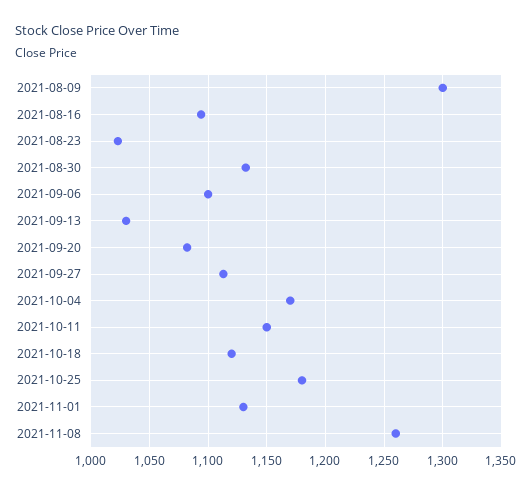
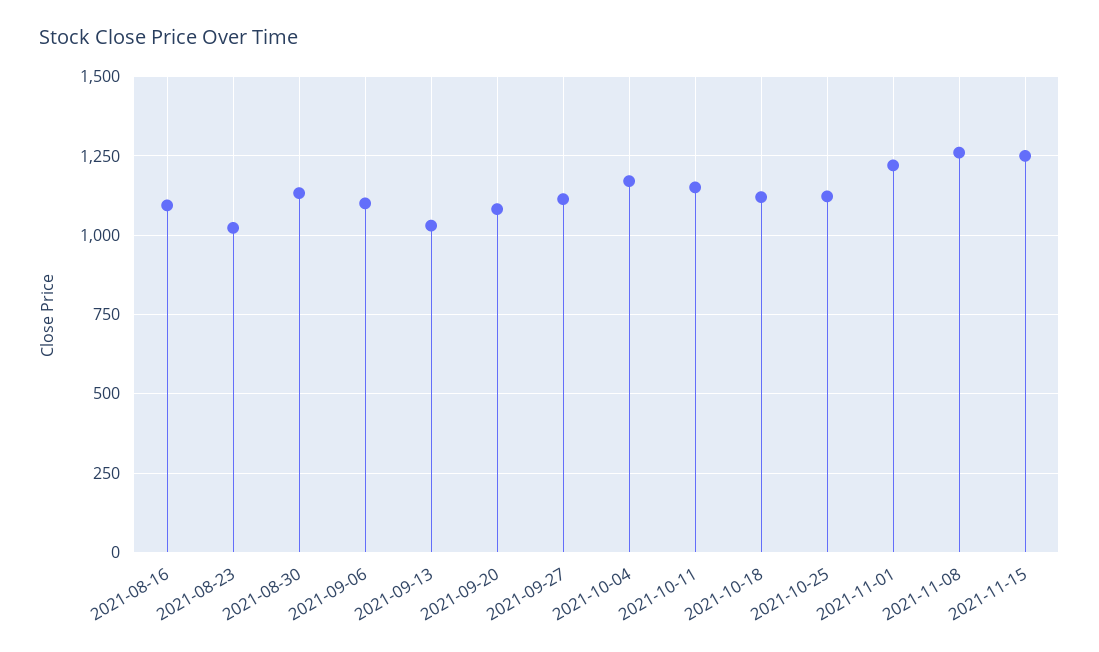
2021-08-09: 1300 -> none
2021-10-25: 1180 -> 1125
2021-11-01: 1130 -> 1225
2021-11-15: none -> 1250

